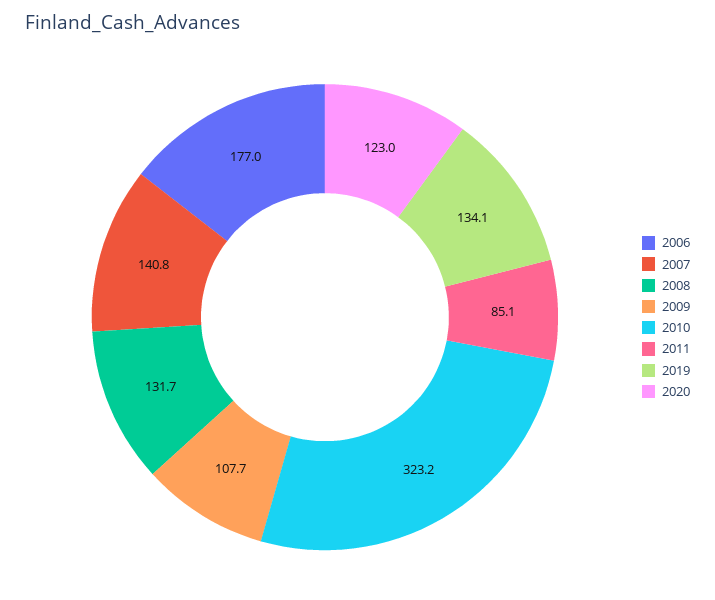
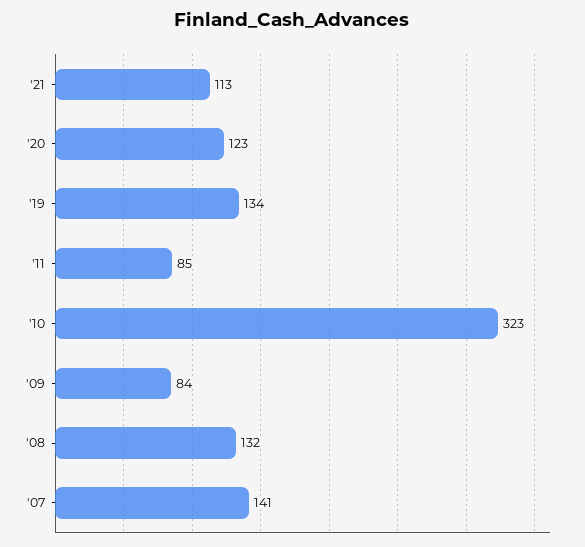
2006: 177 -> none
2009: 107.7 -> 84
'21: none -> 113

